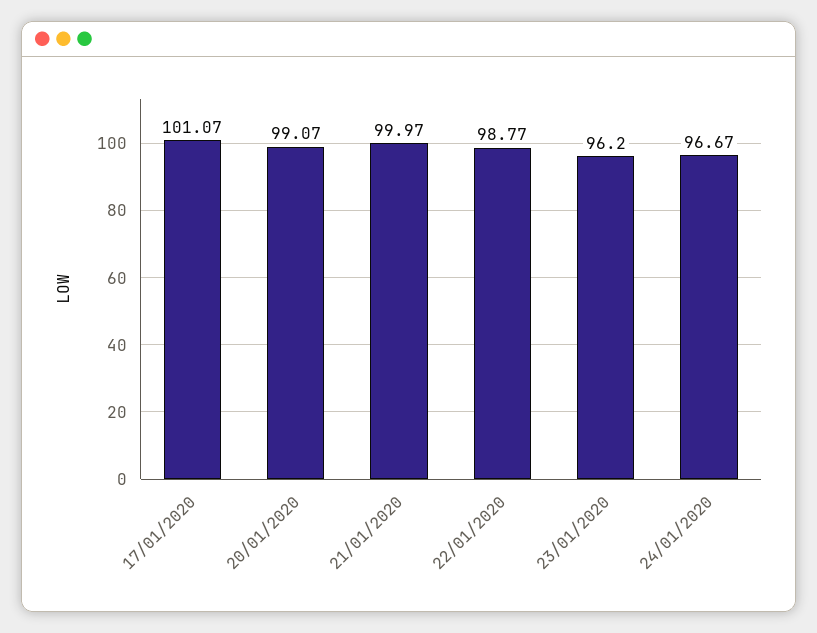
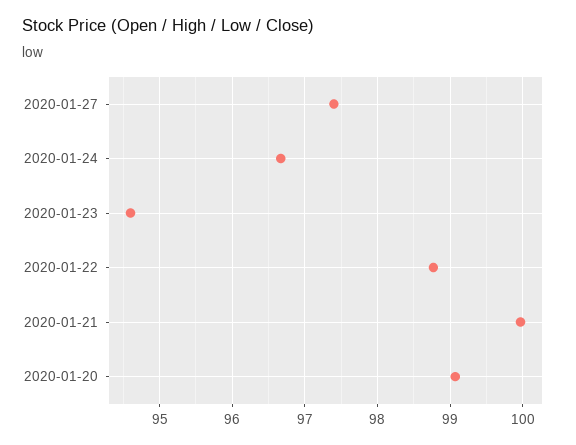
17/01/2020: 101.07 -> none
23/01/2020: 96.2 -> 94.6
2020-01-27: none -> 97.4

